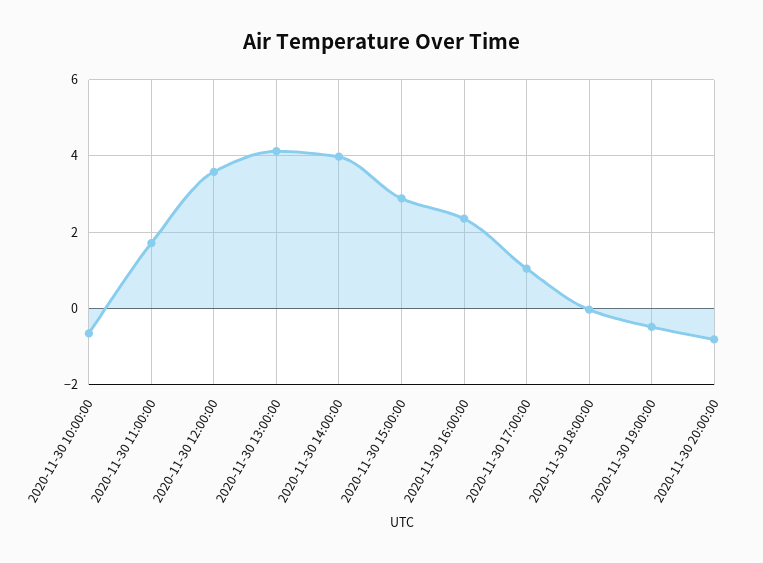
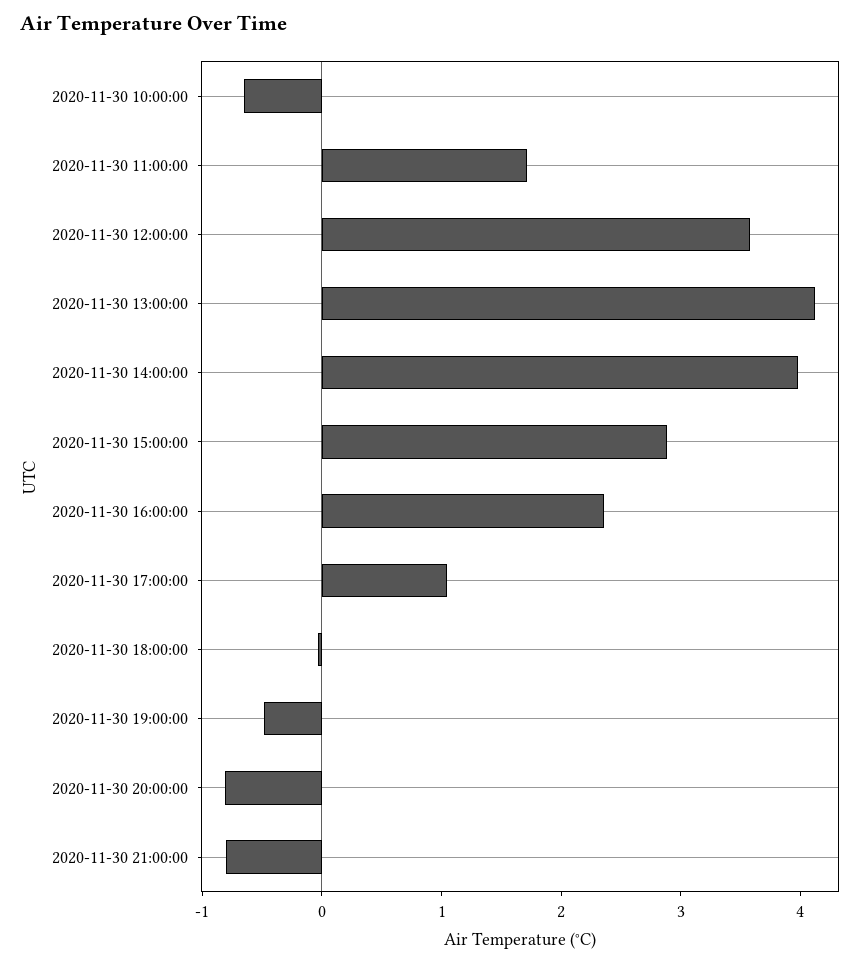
2020-11-30 21:00:00: none -> -0.8

